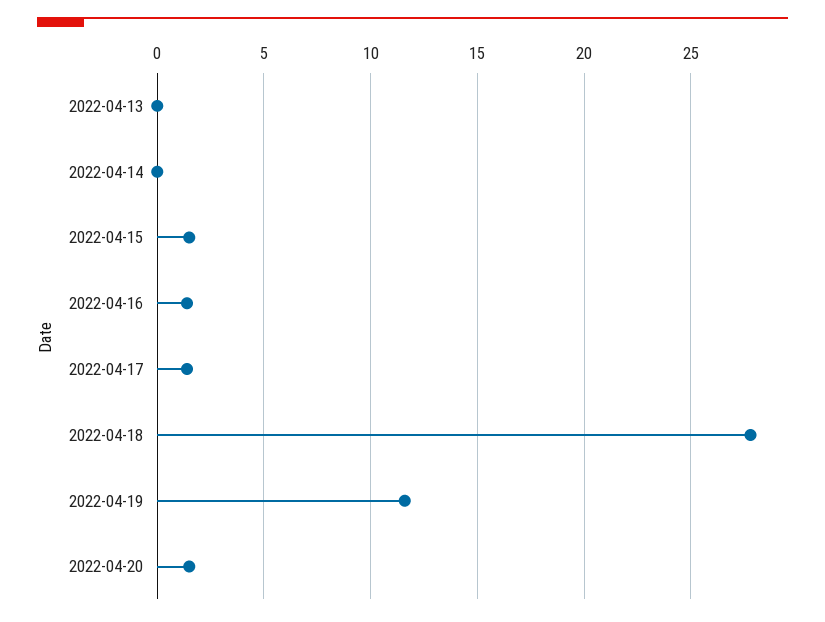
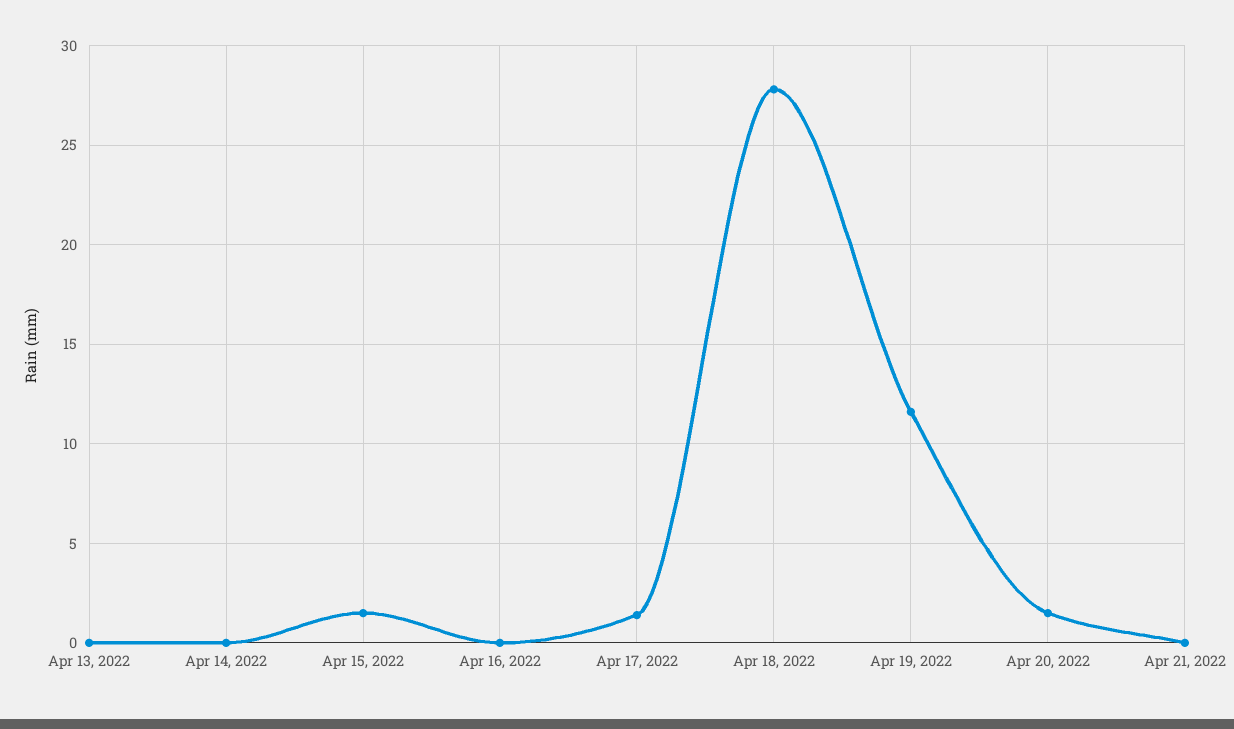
2022-04-16: 1.5 -> 0
Apr 21, 2022: none -> 0

